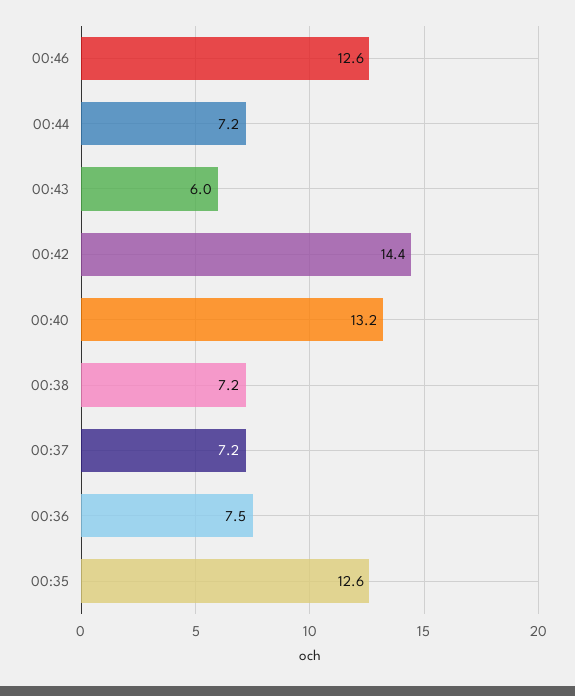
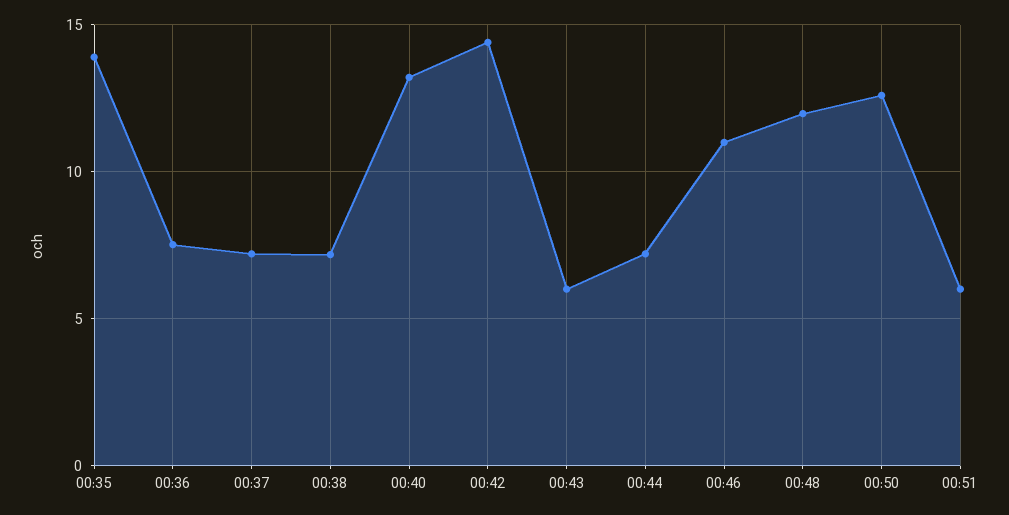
00:46: 12.6 -> 11
00:35: 12.6 -> 14
00:48: none -> 12
00:50: none -> 12.5
00:51: none -> 6

